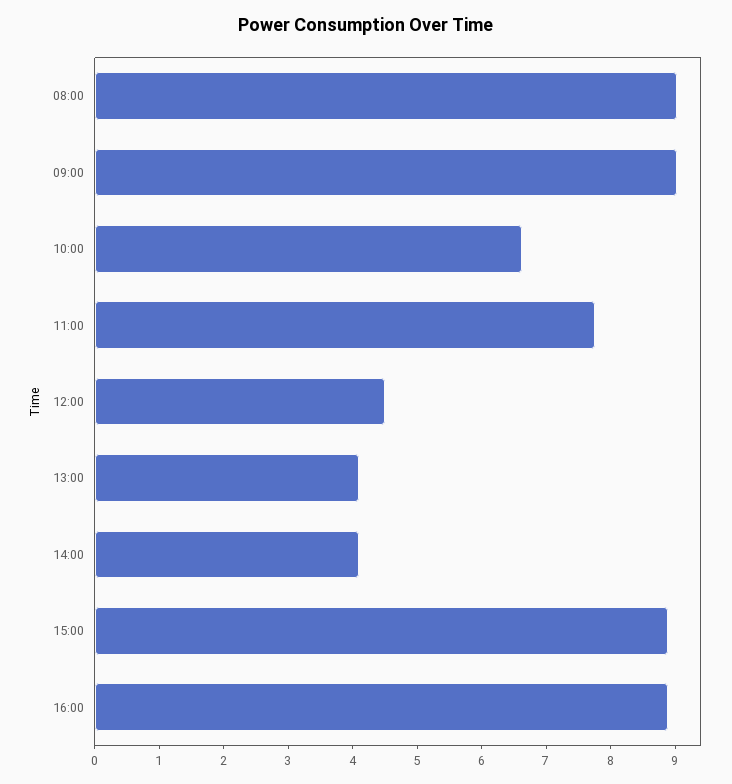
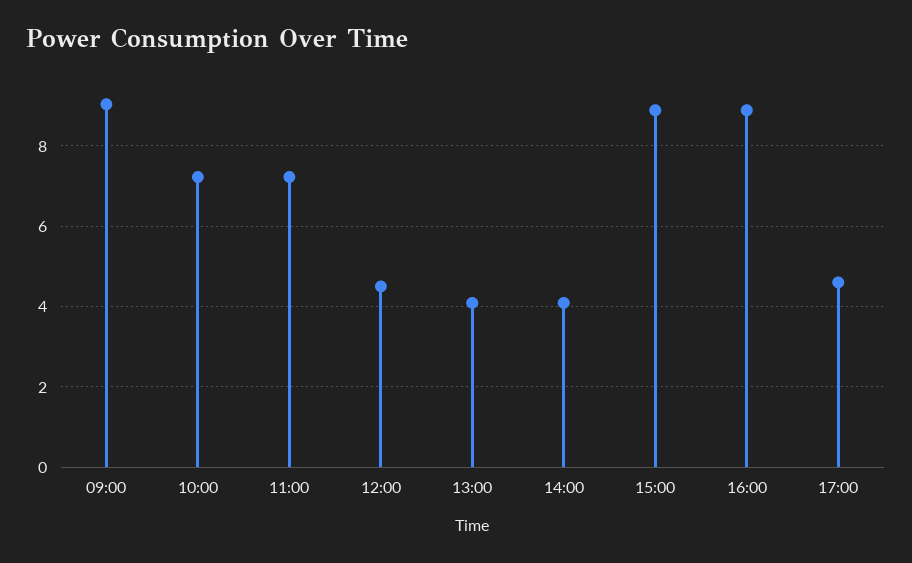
08:00: 9 -> none
10:00: 6.6 -> 7.2
11:00: 7.8 -> 7.2
17:00: none -> 4.6

